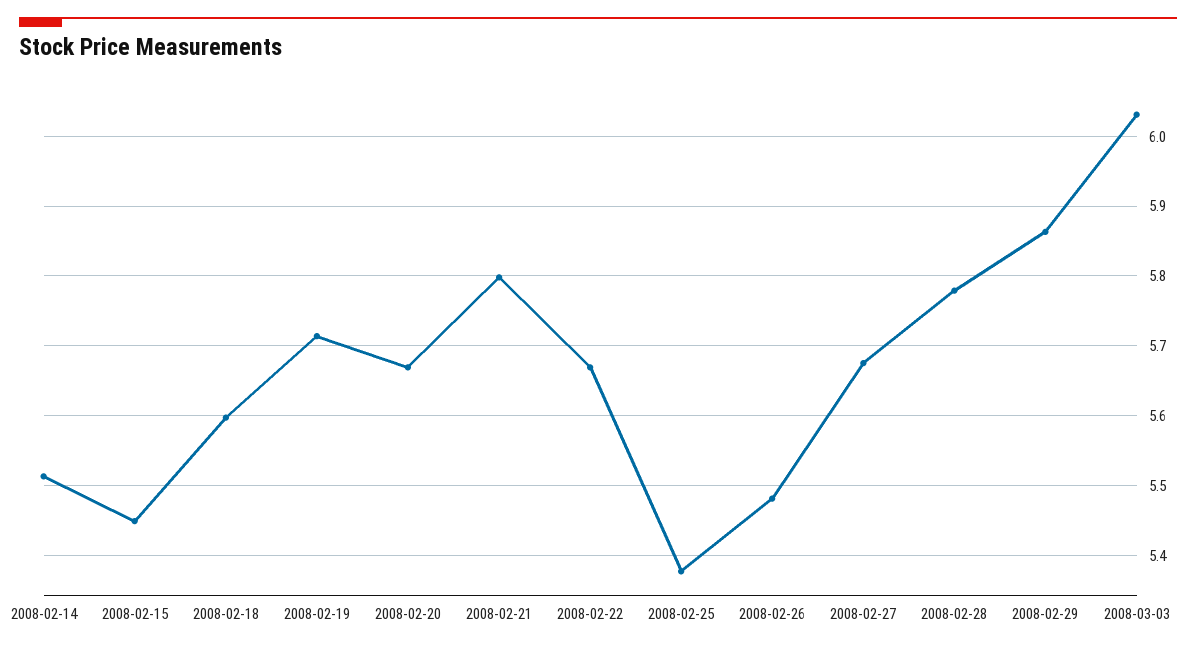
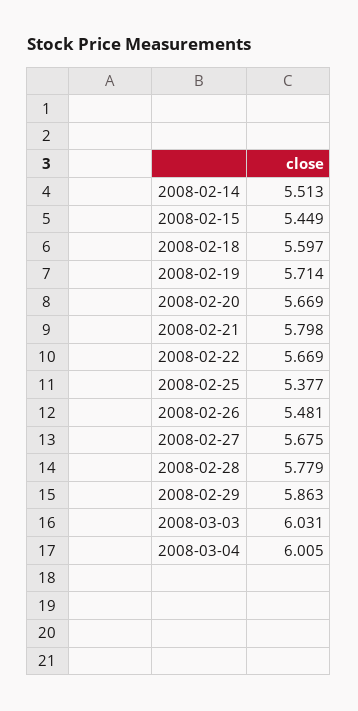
2008-03-04: none -> 6.005

